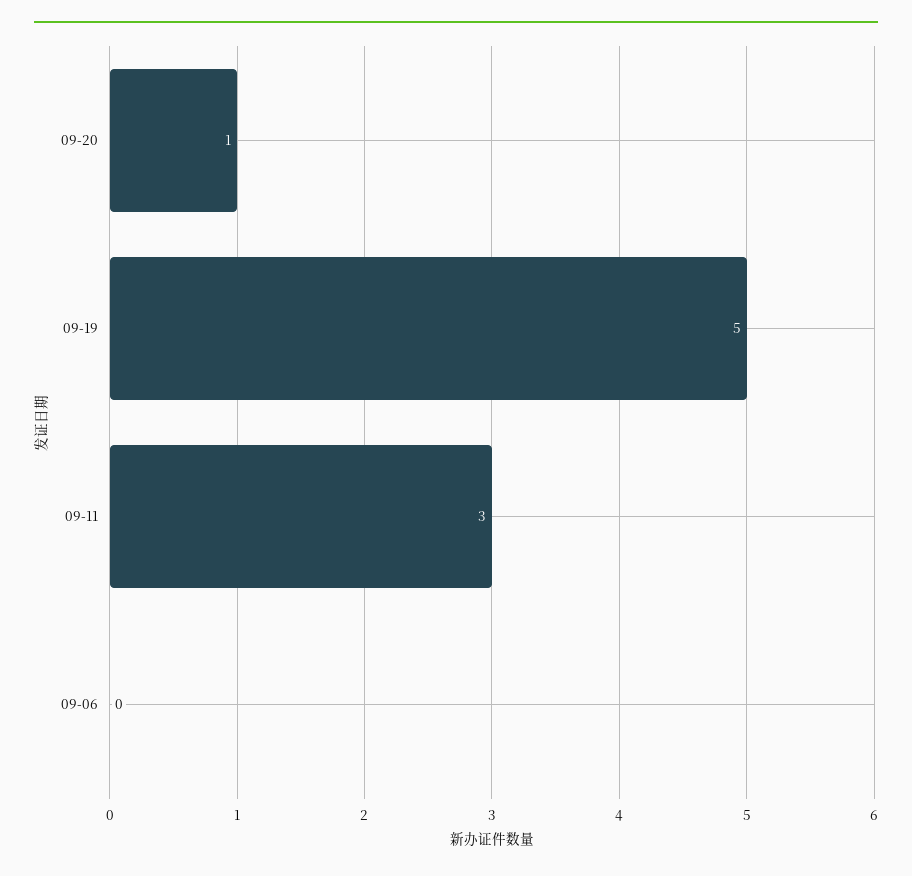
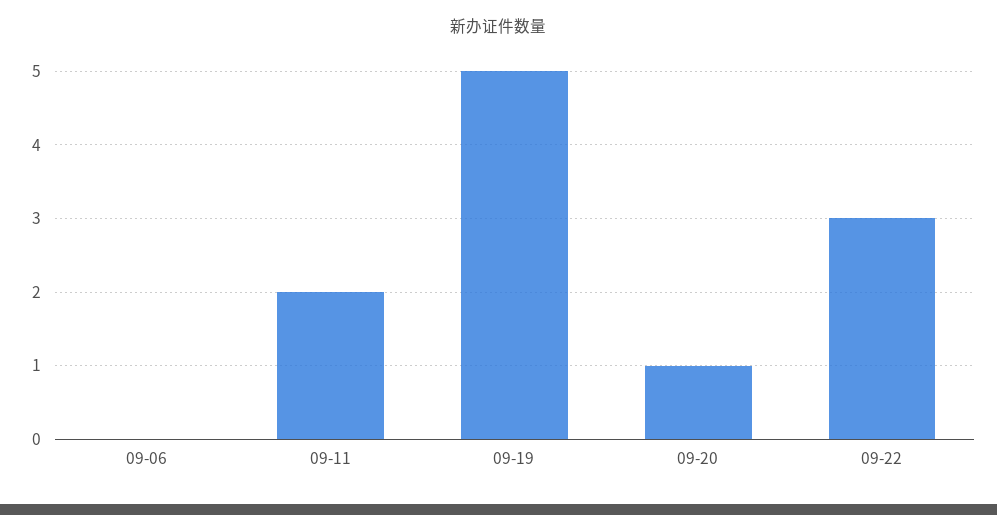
09-11: 3 -> 2
09-22: none -> 3

